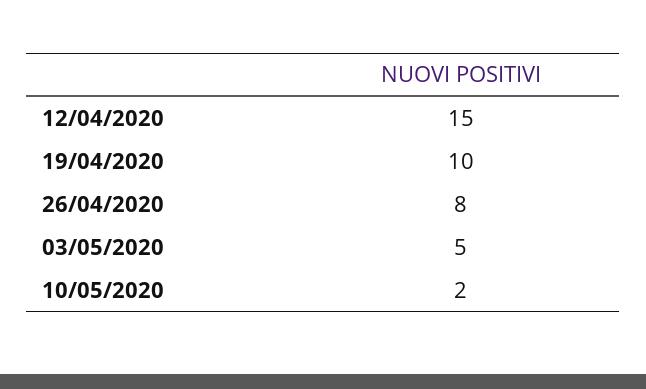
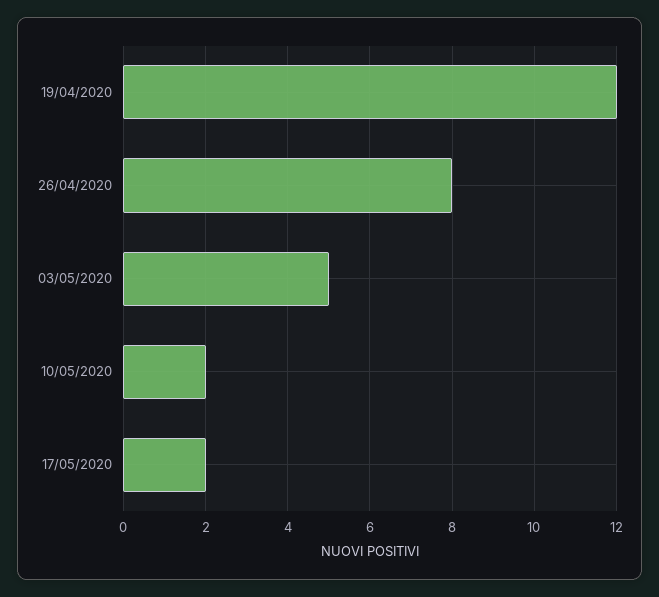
12/04/2020: 15 -> none
19/04/2020: 10 -> 12
17/05/2020: none -> 2

